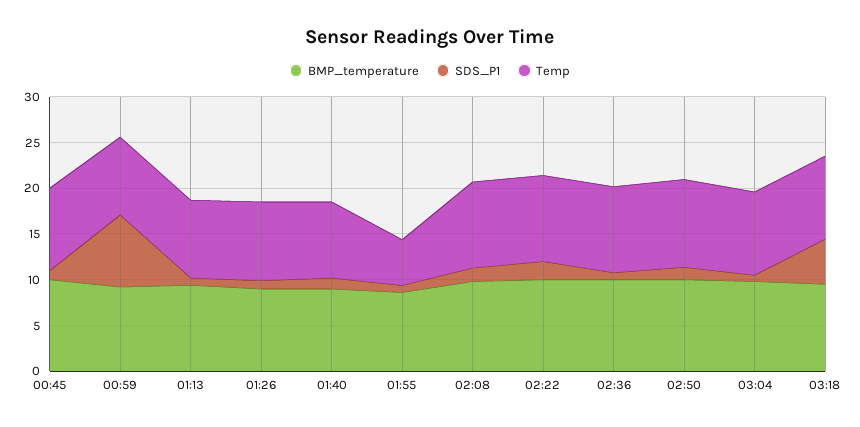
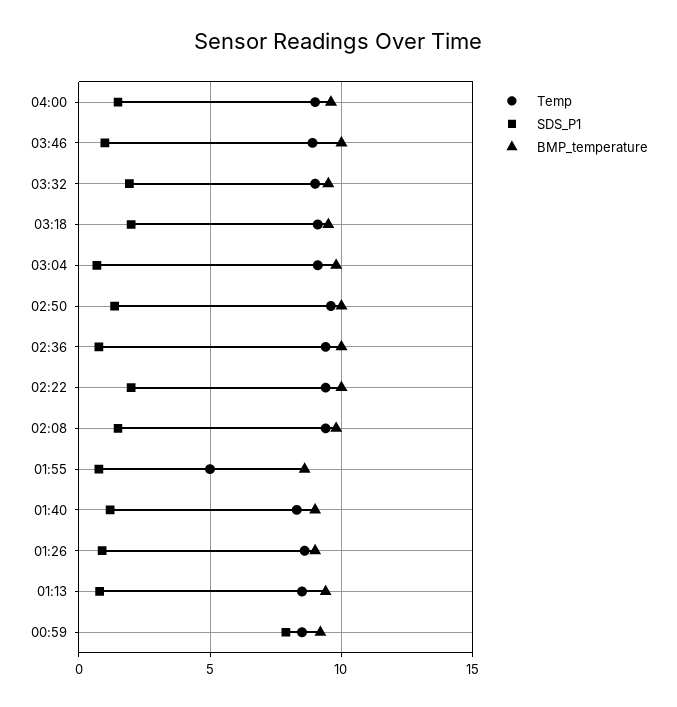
BMP_temperature, 00:45: 10 -> none
SDS_P1, 00:45: 1 -> none
Temp, 00:45: 9 -> none
SDS_P1, 03:18: 5 -> 2
Temp, 04:00: none -> 9
SDS_P1, 04:00: none -> 1.5
BMP_temperature, 04:00: none -> 9.5
Temp, 03:46: none -> 9
SDS_P1, 03:46: none -> 1
BMP_temperature, 03:46: none -> 10
Temp, 03:32: none -> 9
SDS_P1, 03:32: none -> 2
BMP_temperature, 03:32: none -> 9.5

